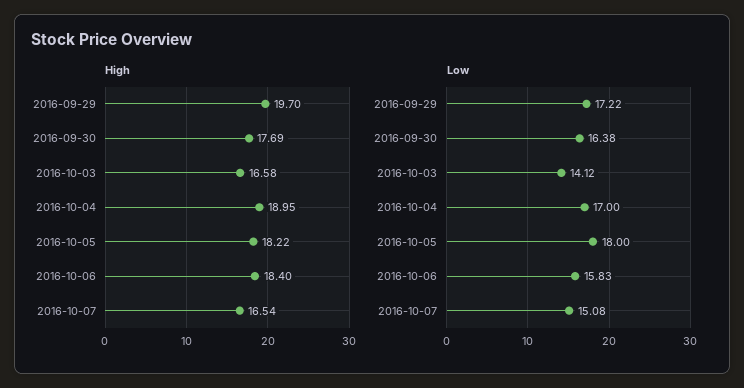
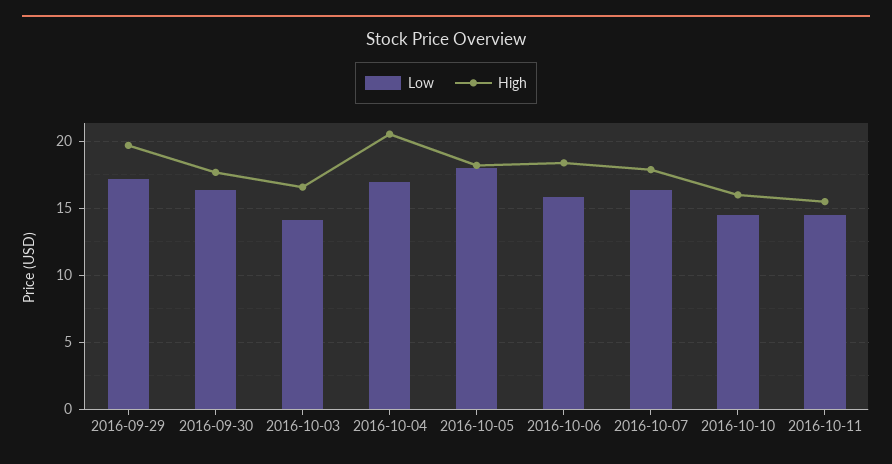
High, 2016-10-04: 18.95 -> 20.5
High, 2016-10-07: 16.54 -> 18
Low, 2016-10-07: 15.08 -> 16.5
Low, 2016-10-10: none -> 14.5
High, 2016-10-10: none -> 16
Low, 2016-10-11: none -> 14.5
High, 2016-10-11: none -> 15.5

